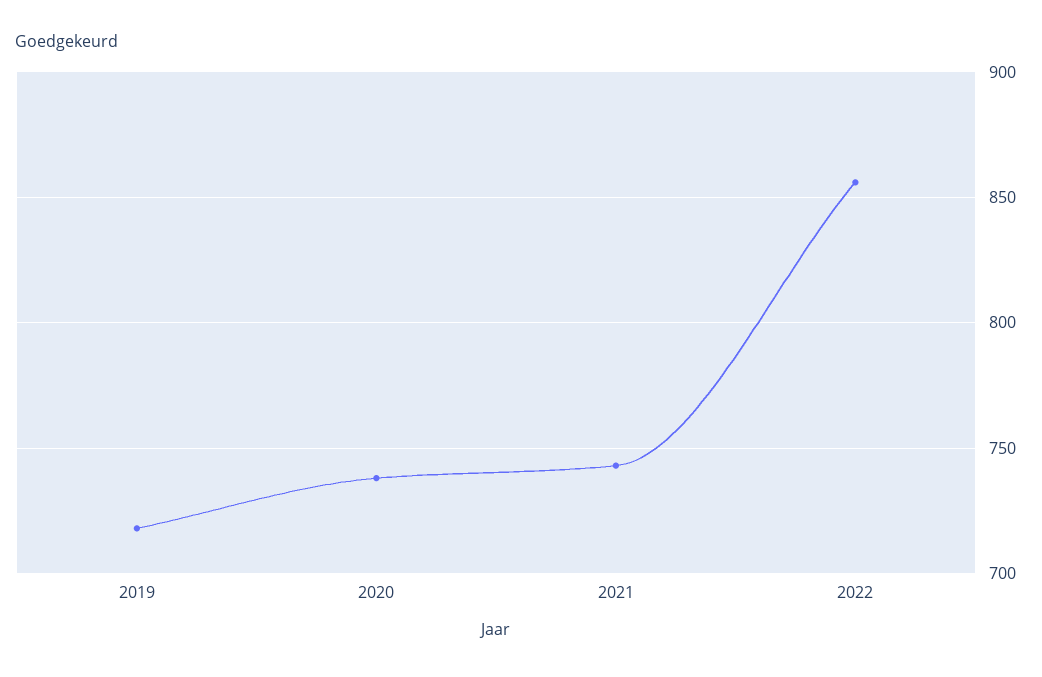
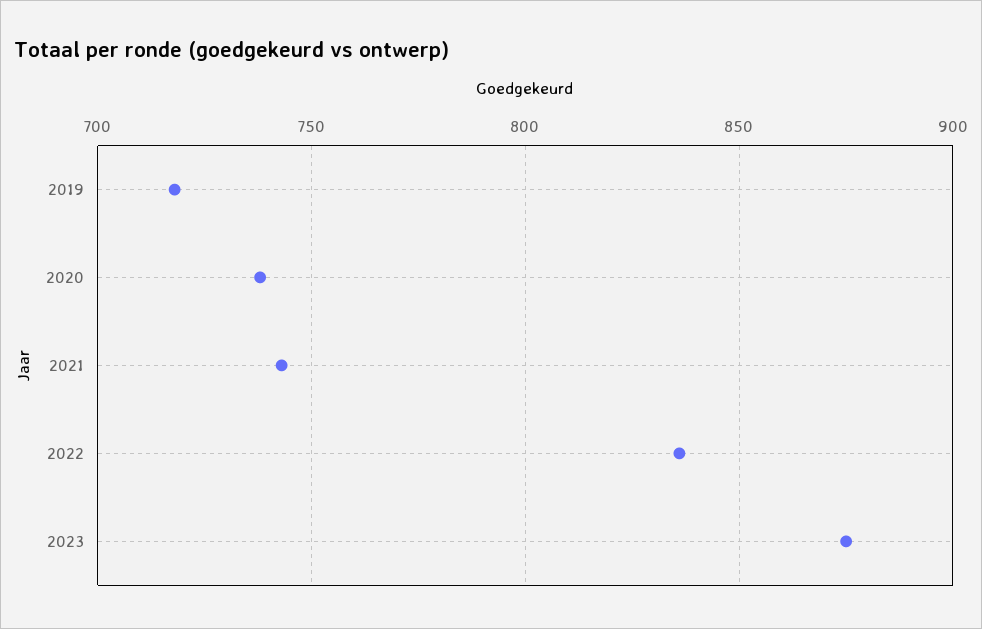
2022: 855 -> 835
2023: none -> 875

